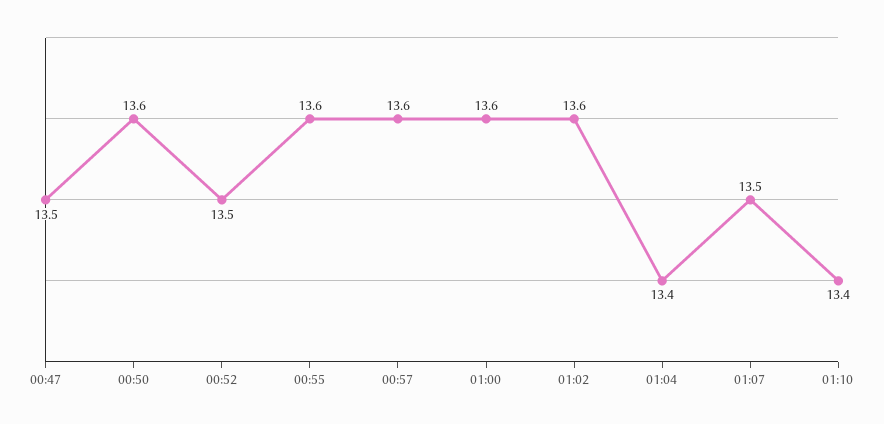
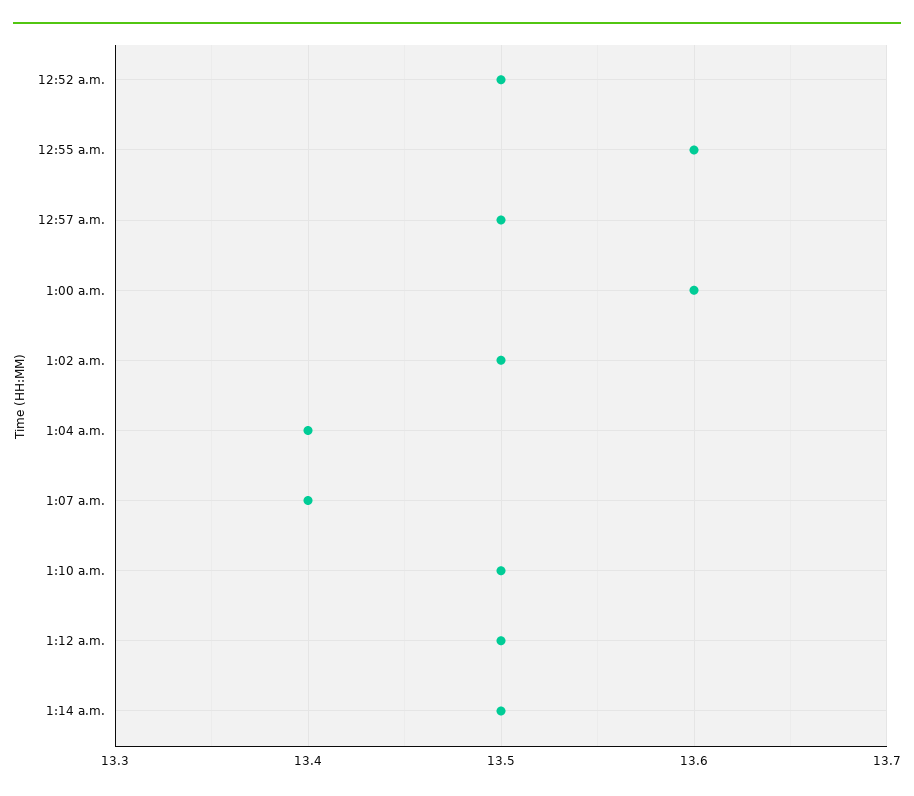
00:47: 13.5 -> none
00:50: 13.6 -> none
00:57: 13.6 -> 13.5
01:02: 13.6 -> 13.5
01:07: 13.5 -> 13.4
01:10: 13.4 -> 13.5
1:12 a.m.: none -> 13.5
1:14 a.m.: none -> 13.5

